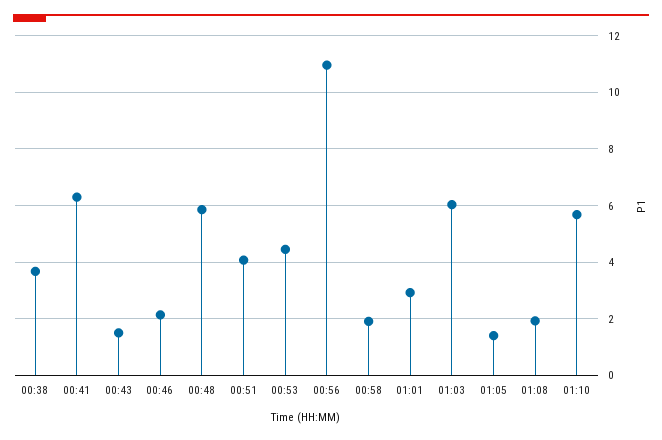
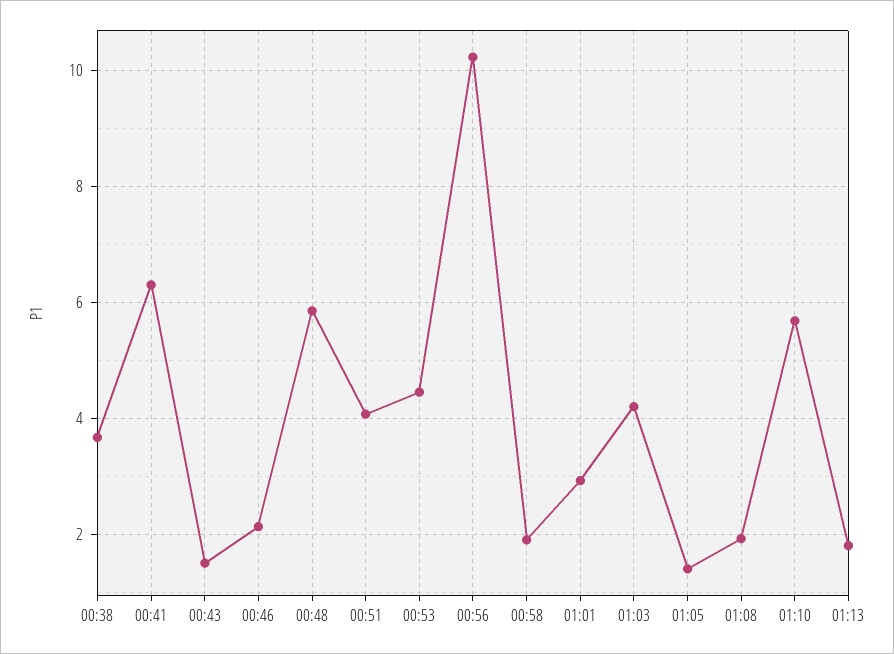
00:56: 11 -> 10.2
01:03: 6 -> 4.2
01:13: none -> 1.8

